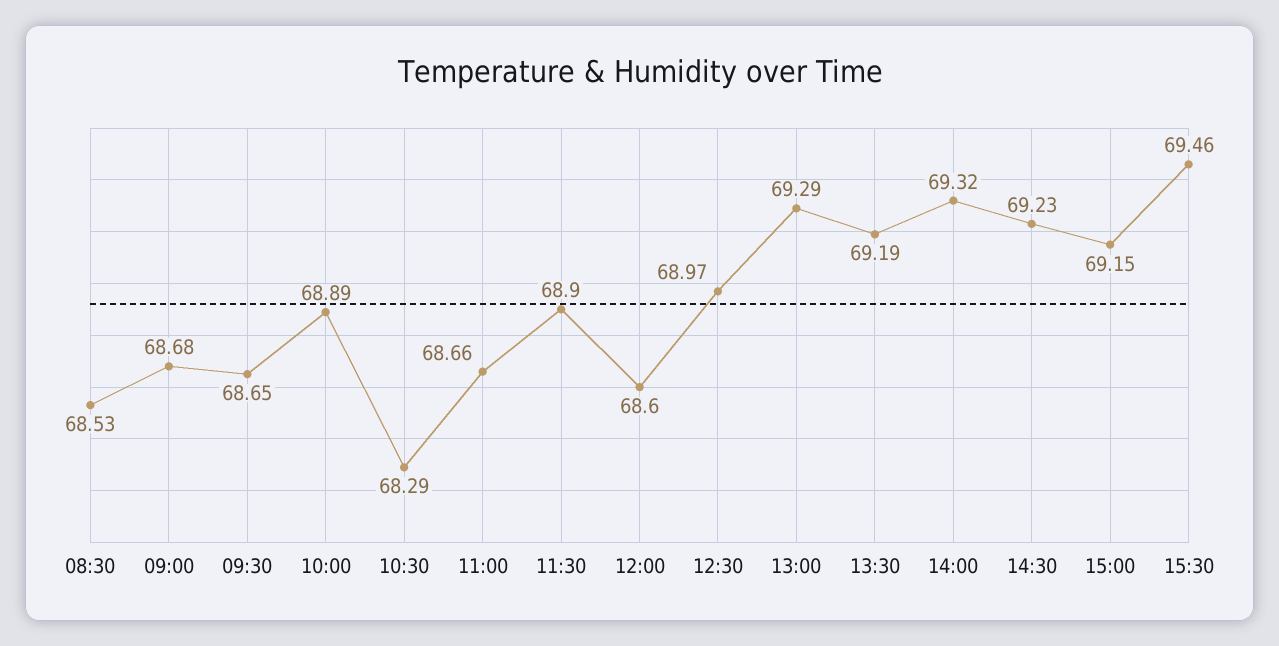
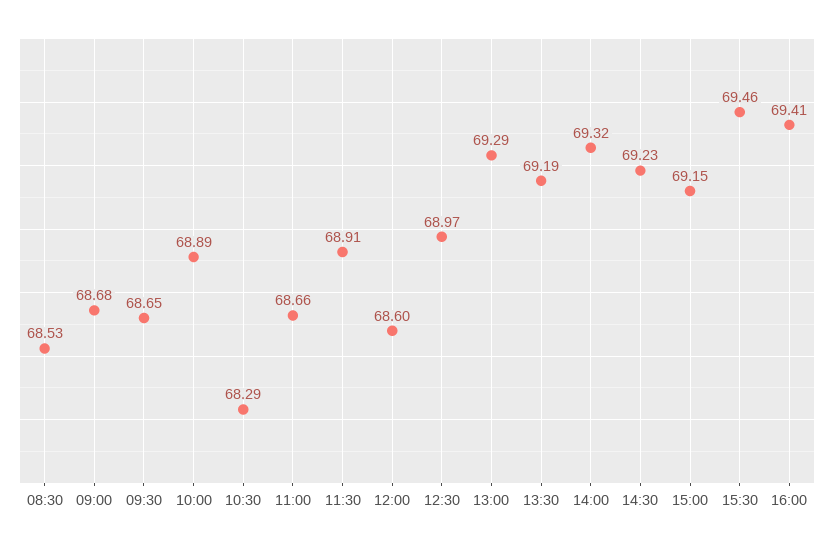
11:30: 68.9 -> 68.91
16:00: none -> 69.41

